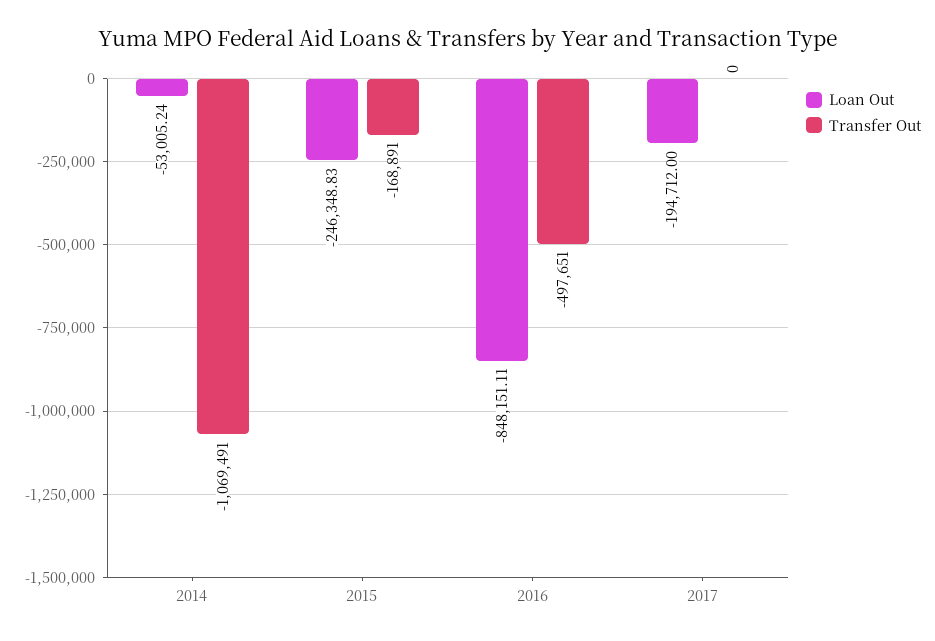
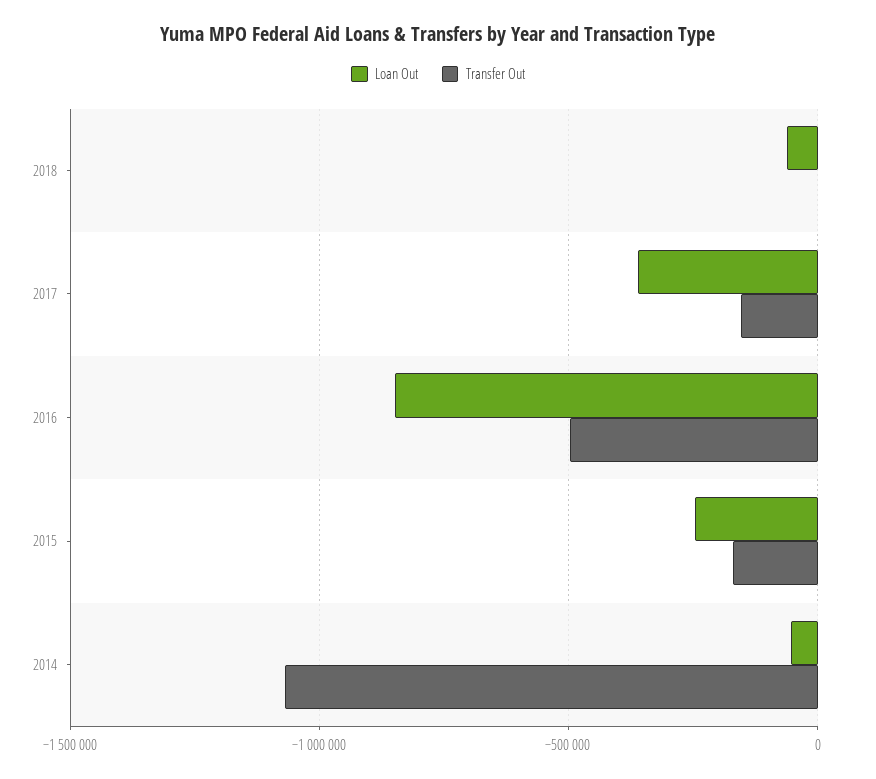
Loan Out, 2017: -194712 -> -350000
Transfer Out, 2017: 0 -> -150000
Loan Out, 2018: none -> -50000
Transfer Out, 2018: none -> 0

